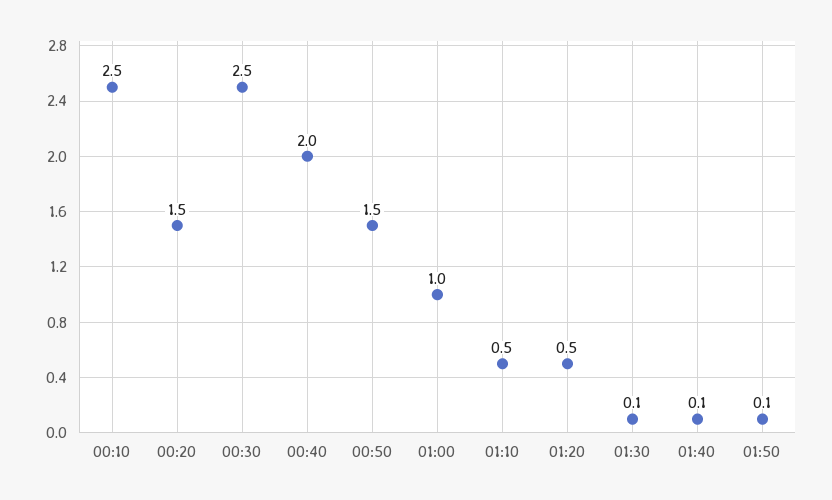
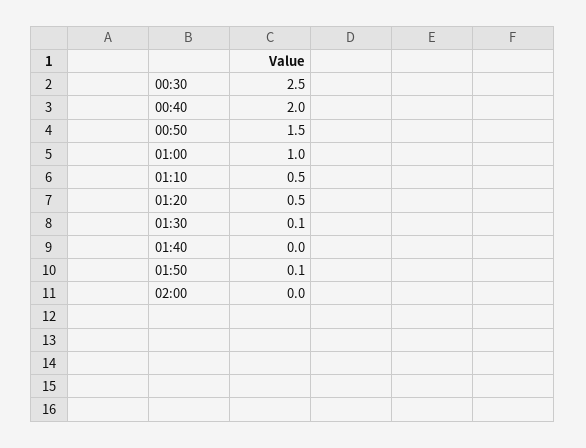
00:10: 2.5 -> none
00:20: 1.5 -> none
01:40: 0.1 -> 0
02:00: none -> 0

